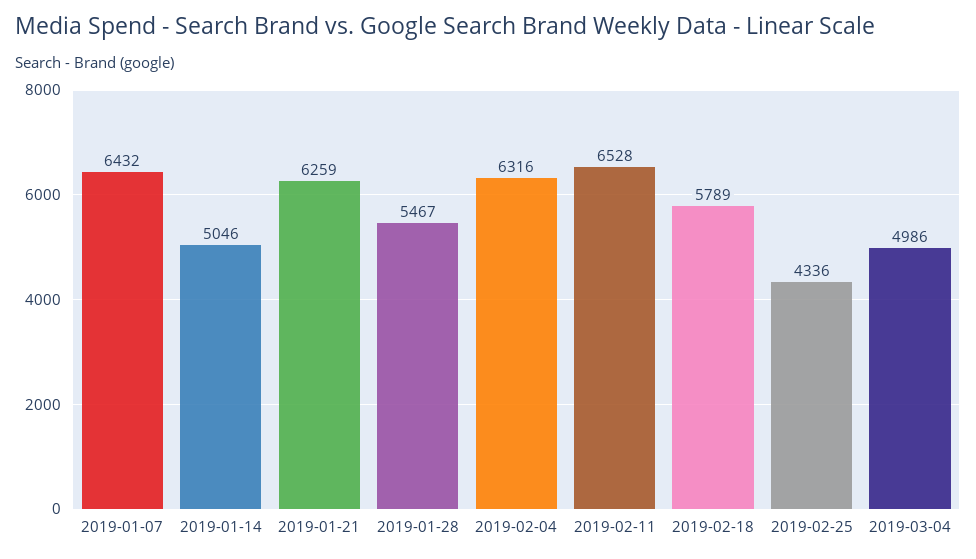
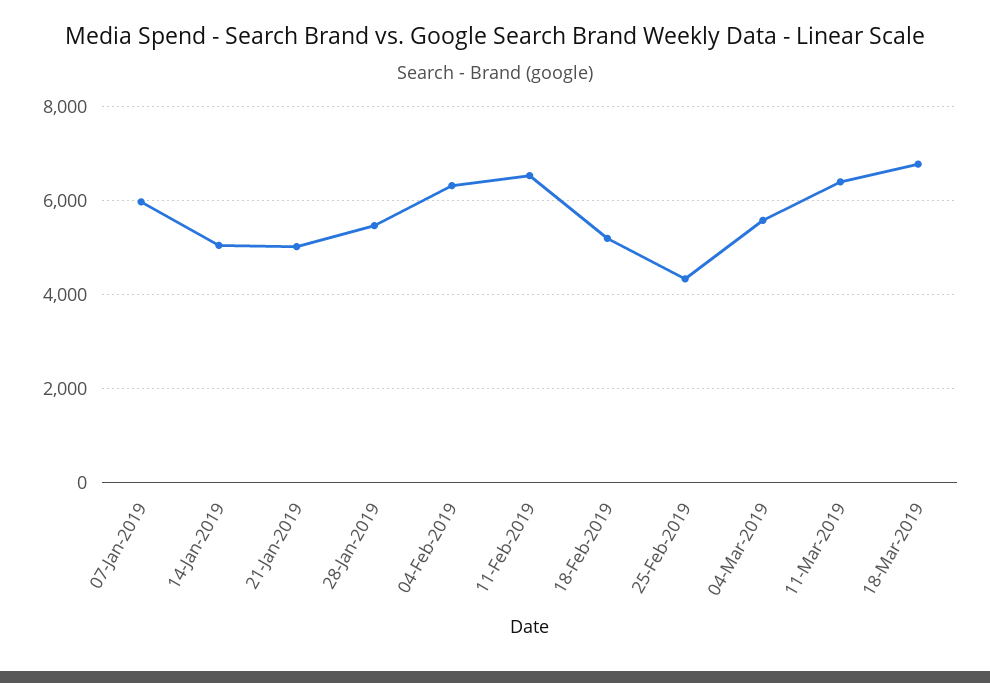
2019-01-07: 6432 -> 6000
2019-01-21: 6259 -> 5000
2019-02-18: 5789 -> 5200
2019-03-04: 4986 -> 5600
11-Mar-2019: none -> 6400
18-Mar-2019: none -> 6800

